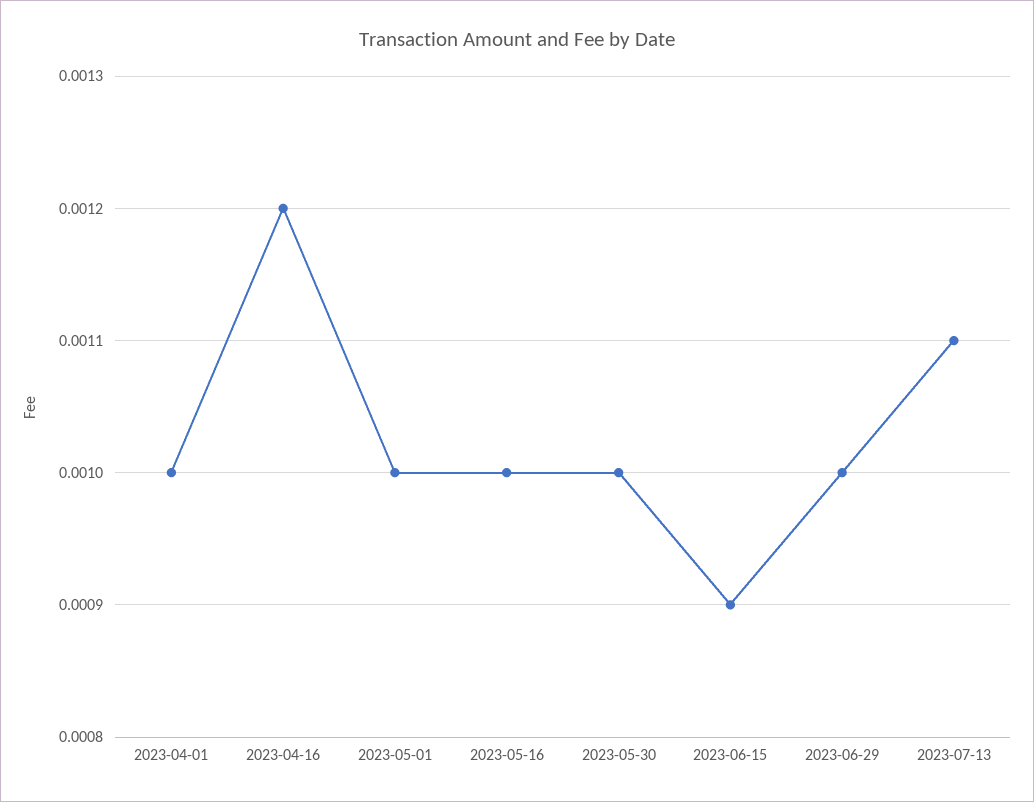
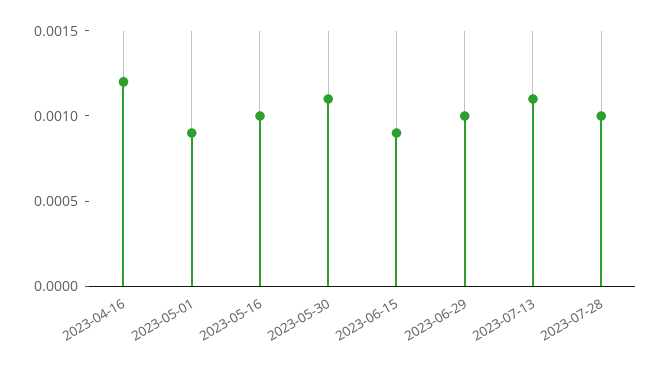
2023-04-01: 0.001 -> none
2023-05-01: 0.001 -> 0.0009
2023-05-30: 0.001 -> 0.0011
2023-07-28: none -> 0.001

